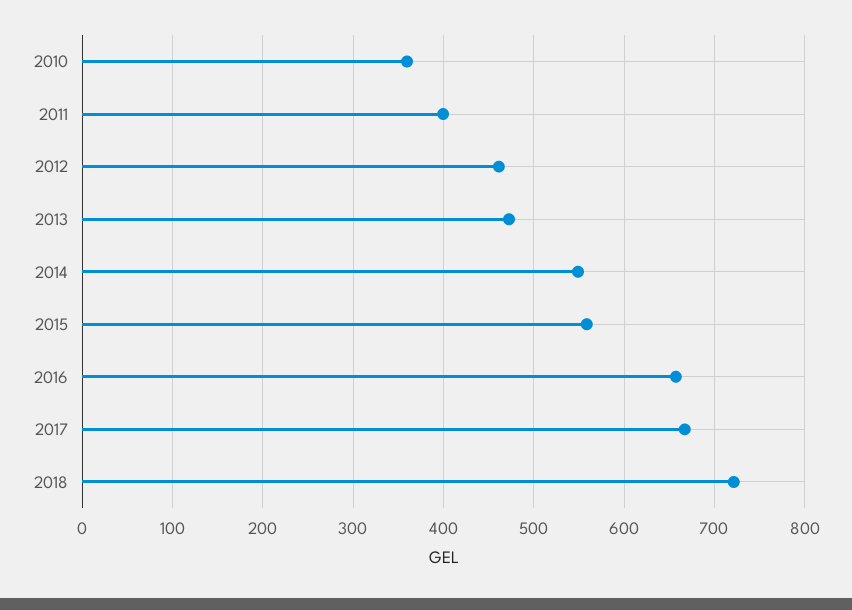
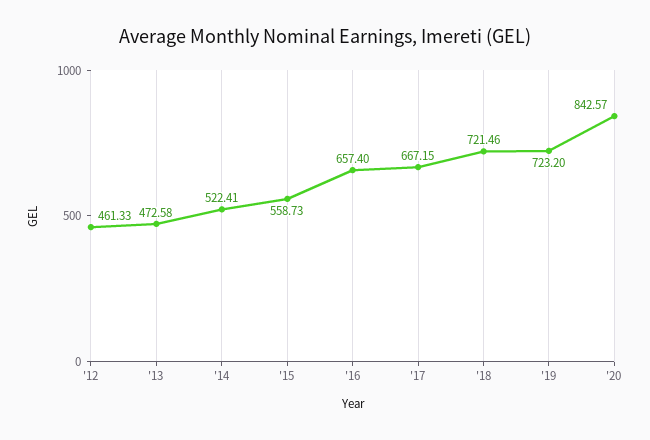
2010: 360 -> none
2011: 400 -> none
2014: 550 -> 522.41
'19: none -> 723.2
'20: none -> 842.57

